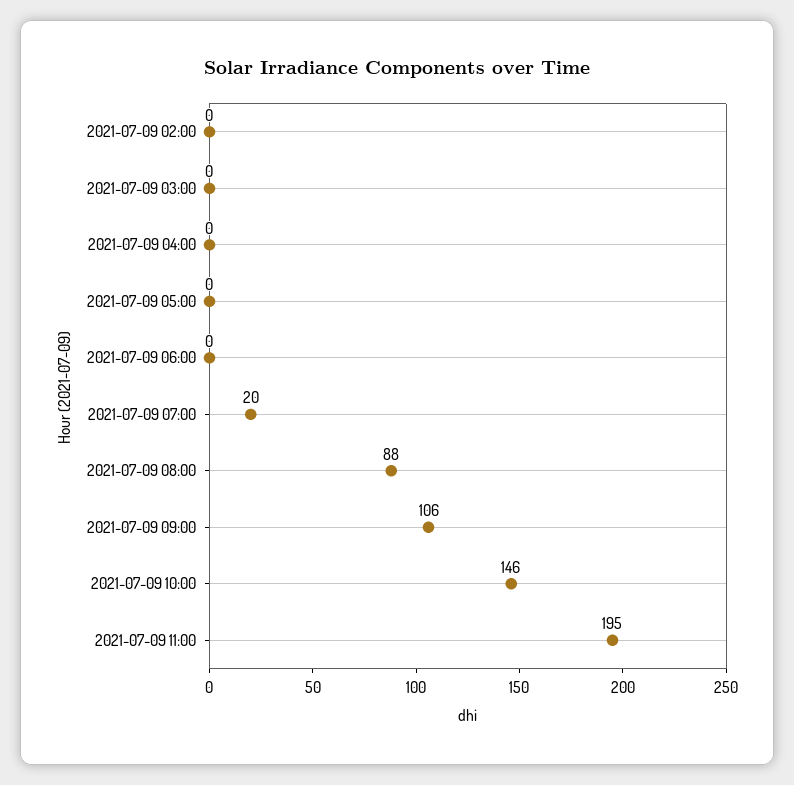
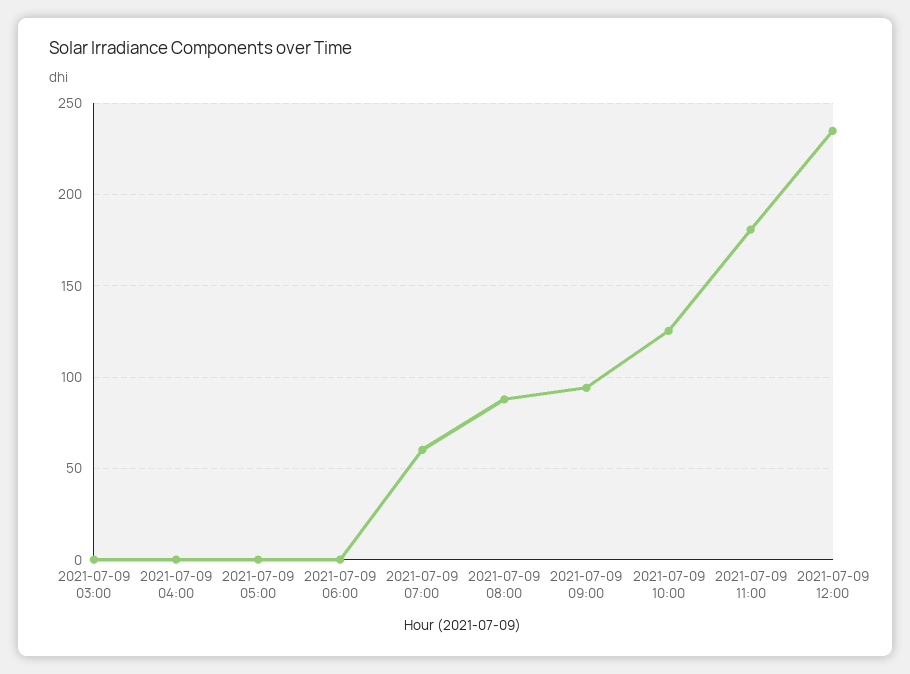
2021-07-09 02:00: 0 -> none
2021-07-09 07:00: 20 -> 60
2021-07-09 09:00: 106 -> 95
2021-07-09 10:00: 146 -> 125
2021-07-09 11:00: 195 -> 180
2021-07-09 12:00: none -> 235

